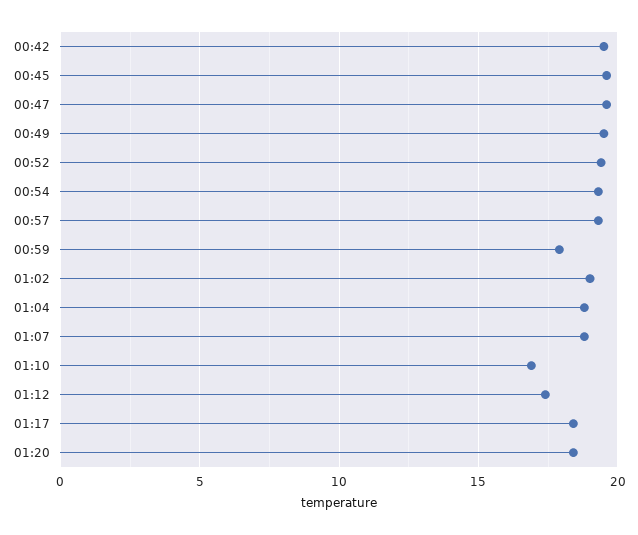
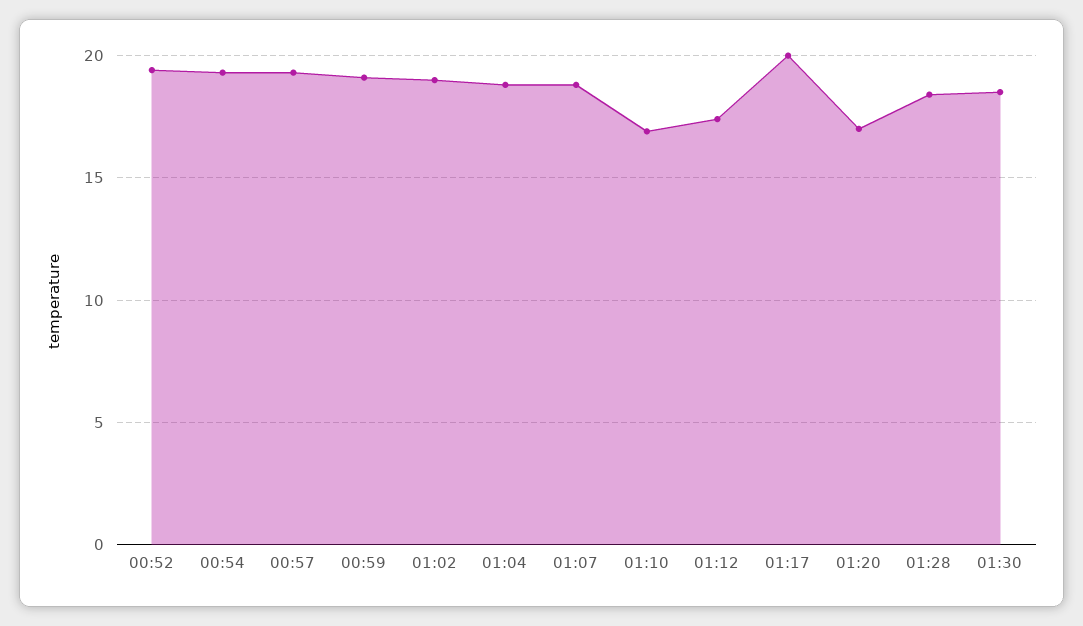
00:42: 19.5 -> none
00:45: 19.5 -> none
00:47: 19.5 -> none
00:49: 19.5 -> none
00:59: 18 -> 19
01:17: 18.5 -> 20
01:20: 18.5 -> 17
01:28: none -> 18.5
01:30: none -> 18.5

